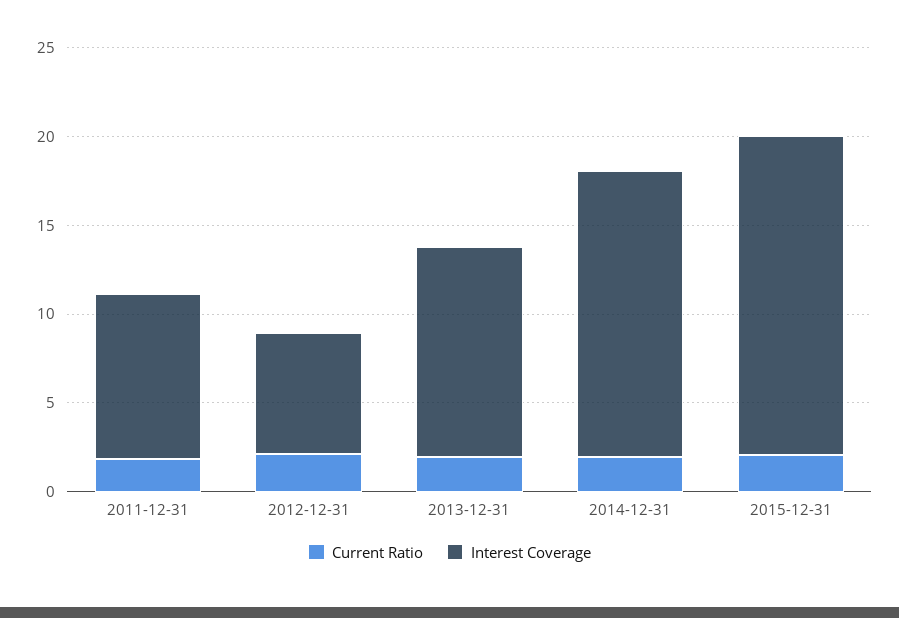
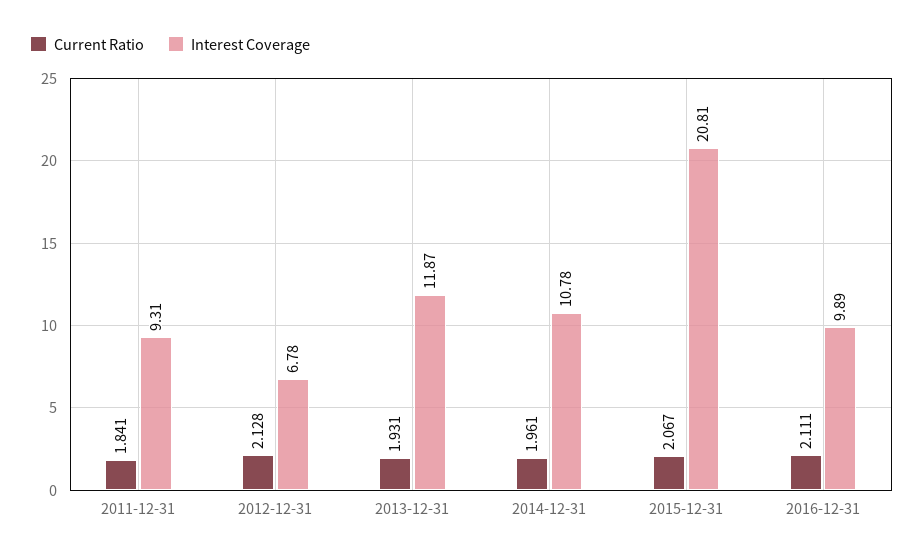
Interest Coverage, 2014-12-31: 16 -> 10.78
Interest Coverage, 2015-12-31: 18 -> 20.81
Current Ratio, 2016-12-31: none -> 2.111
Interest Coverage, 2016-12-31: none -> 9.89

